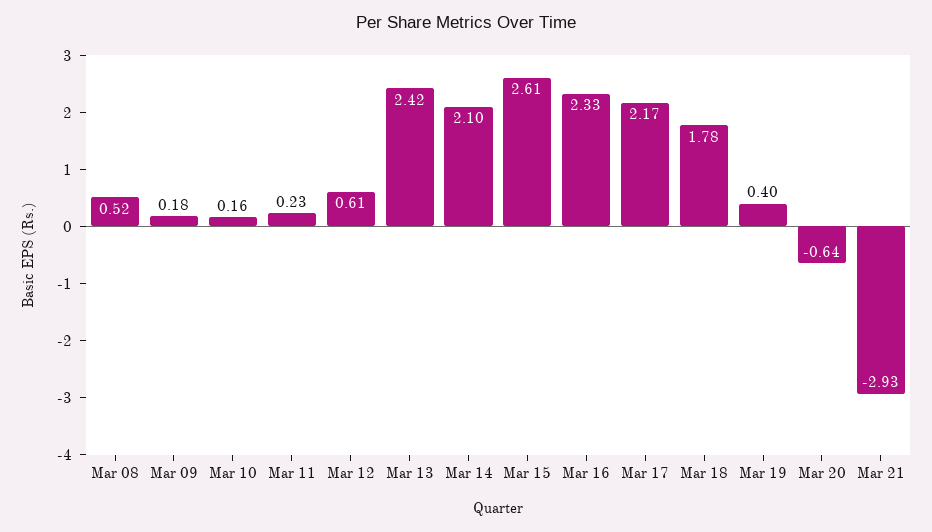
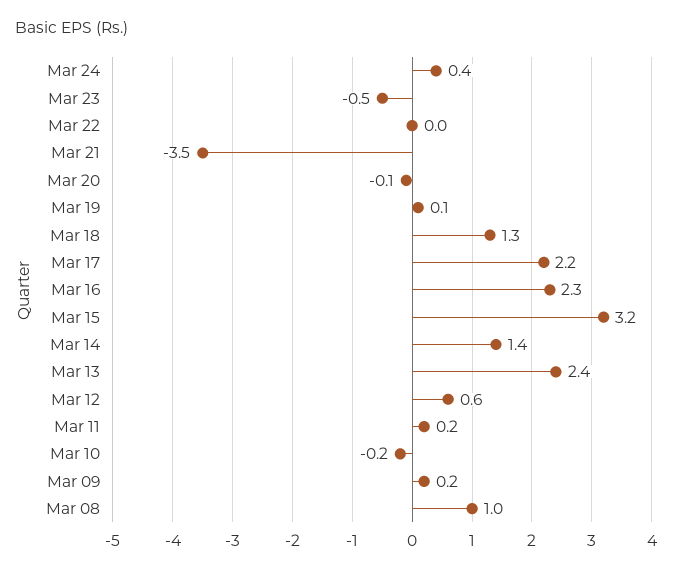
Mar 08: 0.52 -> 1
Mar 10: 0.16 -> -0.2
Mar 14: 2.1 -> 1.4
Mar 15: 2.61 -> 3.2
Mar 18: 1.78 -> 1.3
Mar 19: 0.4 -> 0.1
Mar 20: -0.64 -> -0.1
Mar 21: -2.93 -> -3.5
Mar 24: none -> 0.4
Mar 23: none -> -0.5
Mar 22: none -> 0

